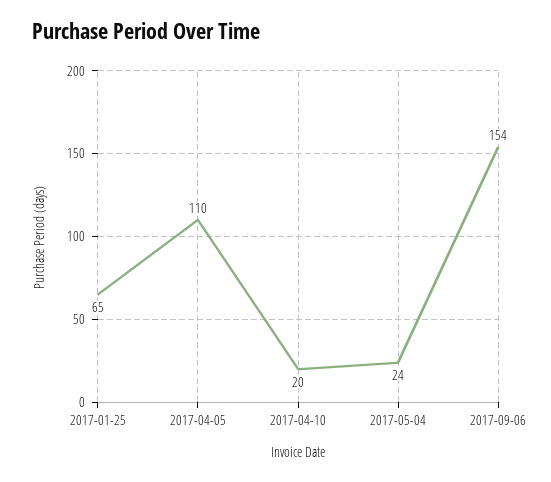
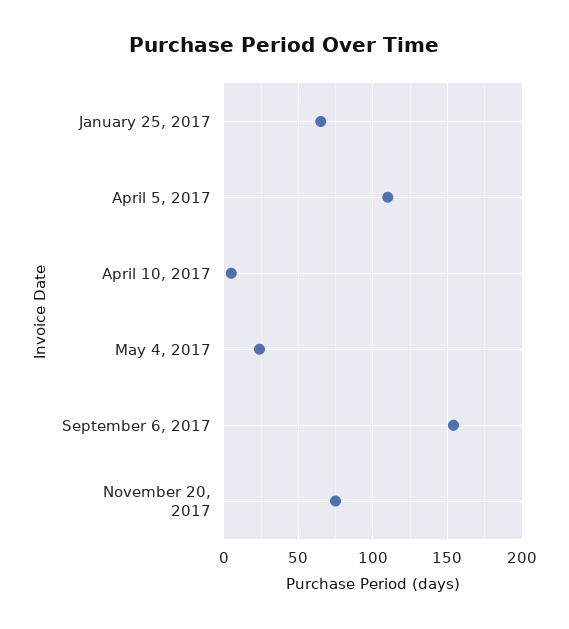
2017-04-10: 20 -> 5
November 20, 2017: none -> 75

